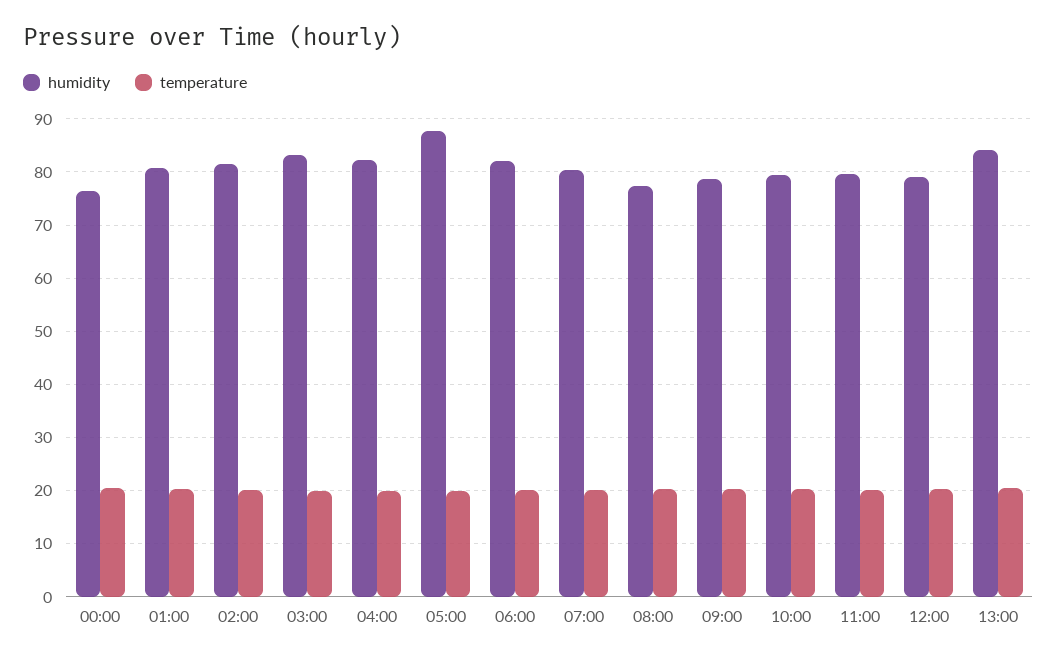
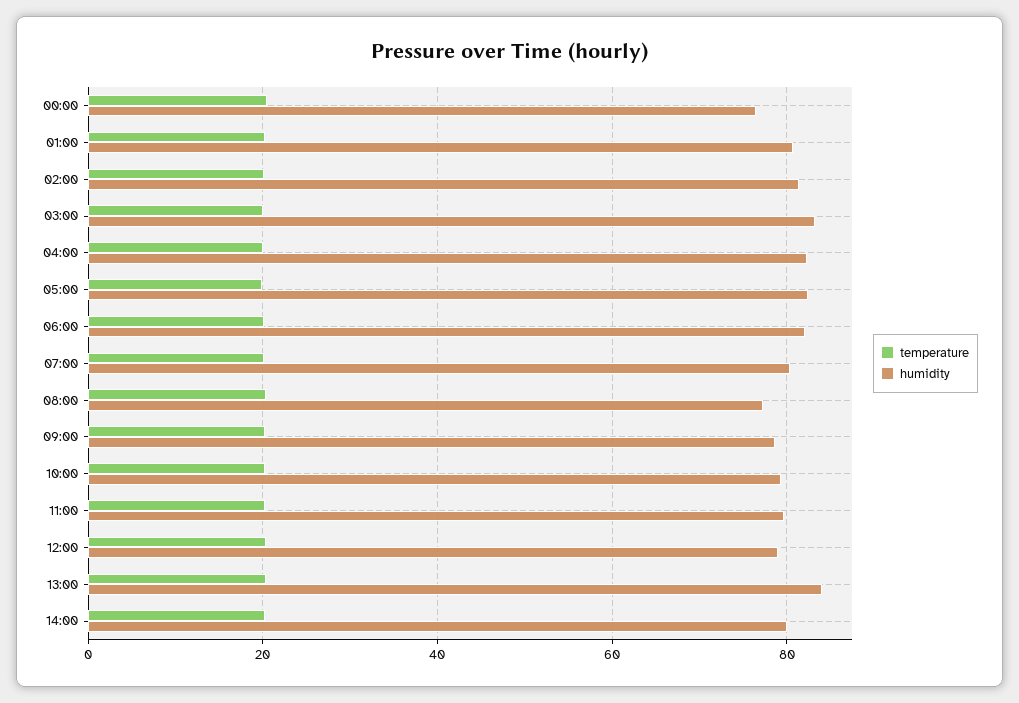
humidity, 05:00: 88 -> 82
temperature, 14:00: none -> 20
humidity, 14:00: none -> 80

